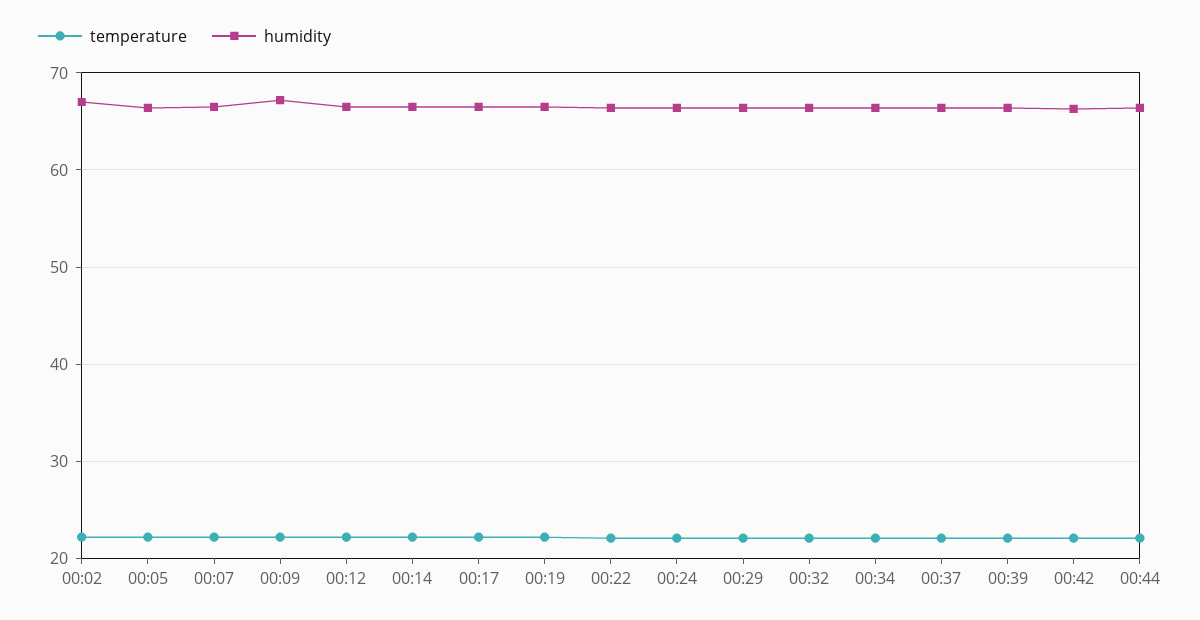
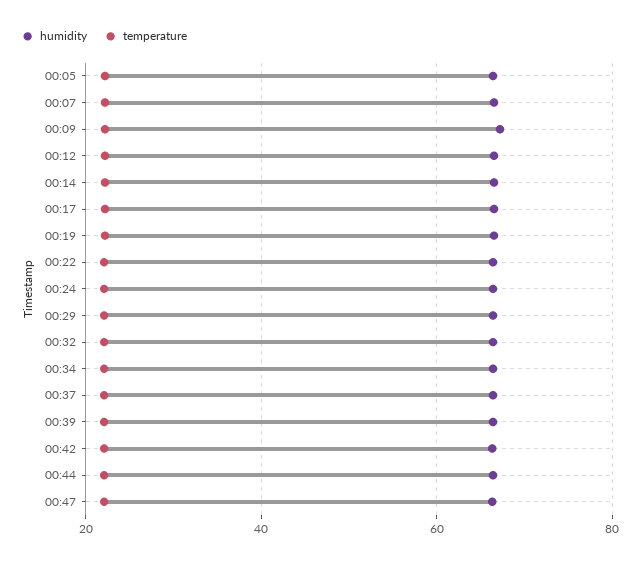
temperature, 00:02: 22 -> none
humidity, 00:02: 67 -> none
humidity, 00:47: none -> 66
temperature, 00:47: none -> 22

